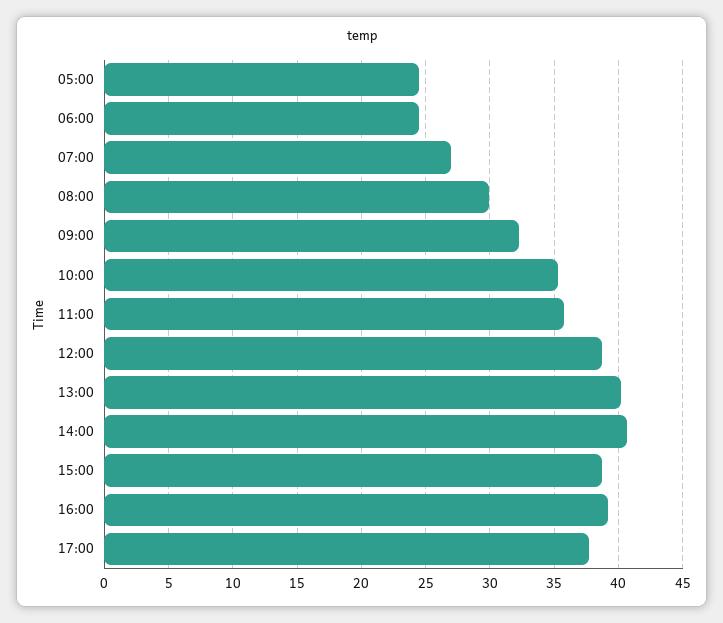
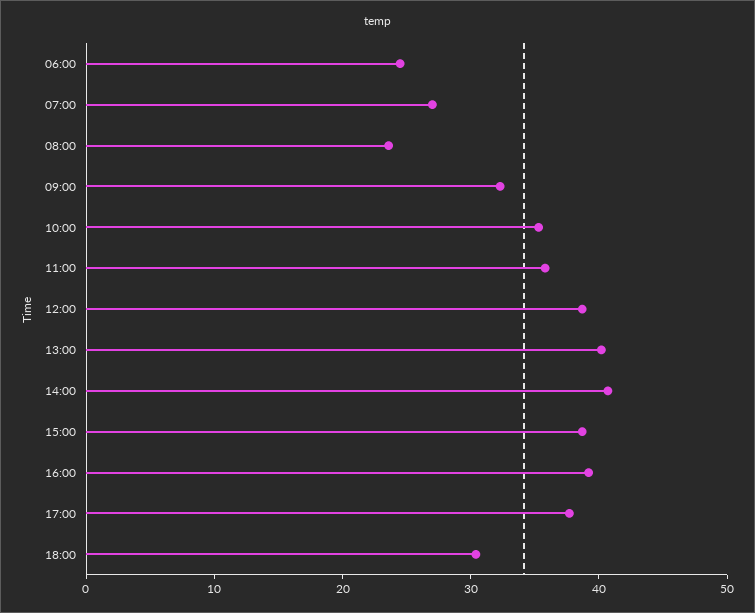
05:00: 24.5 -> none
08:00: 30 -> 24
18:00: none -> 30

